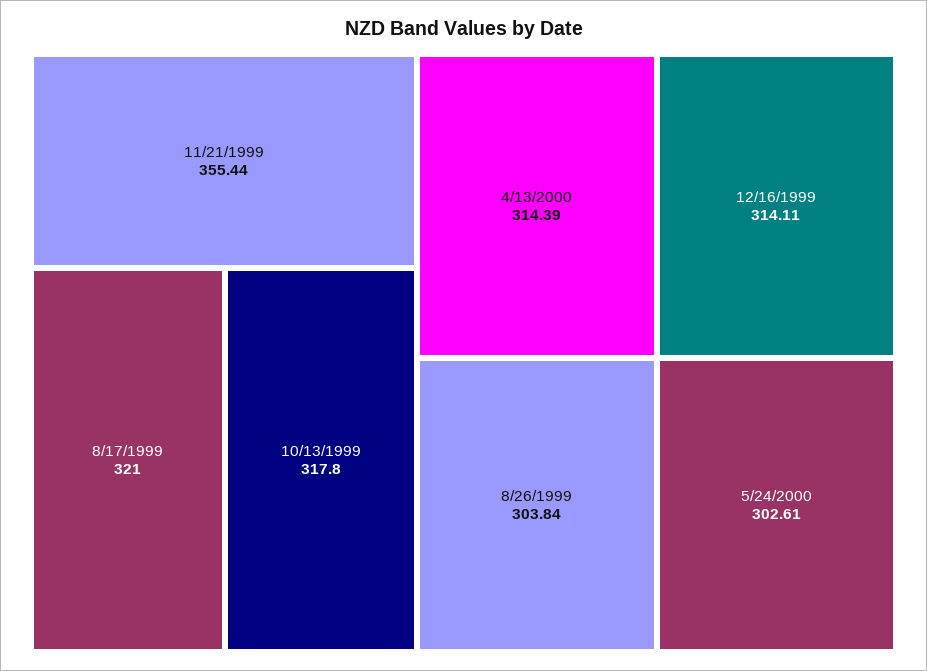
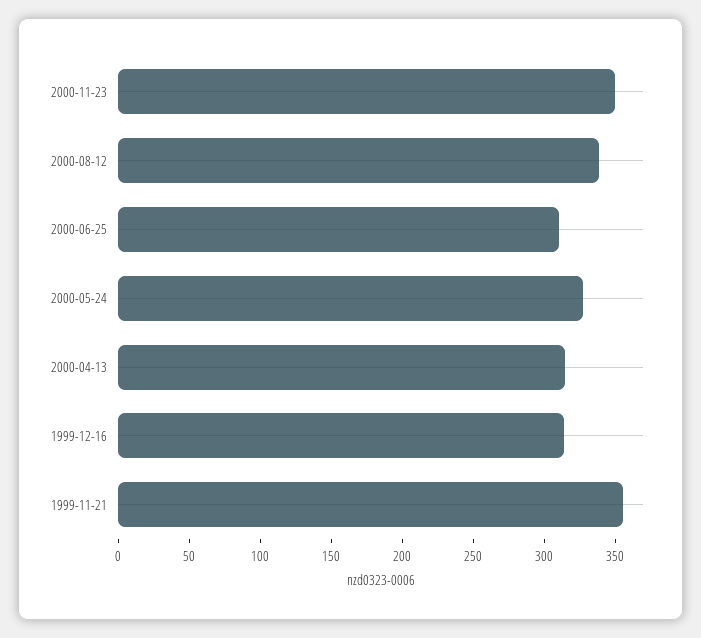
8/17/1999: 321 -> none
10/13/1999: 317.8 -> none
8/26/1999: 303.84 -> none
5/24/2000: 302.61 -> 330
2000-11-23: none -> 350
2000-08-12: none -> 340
2000-06-25: none -> 310

